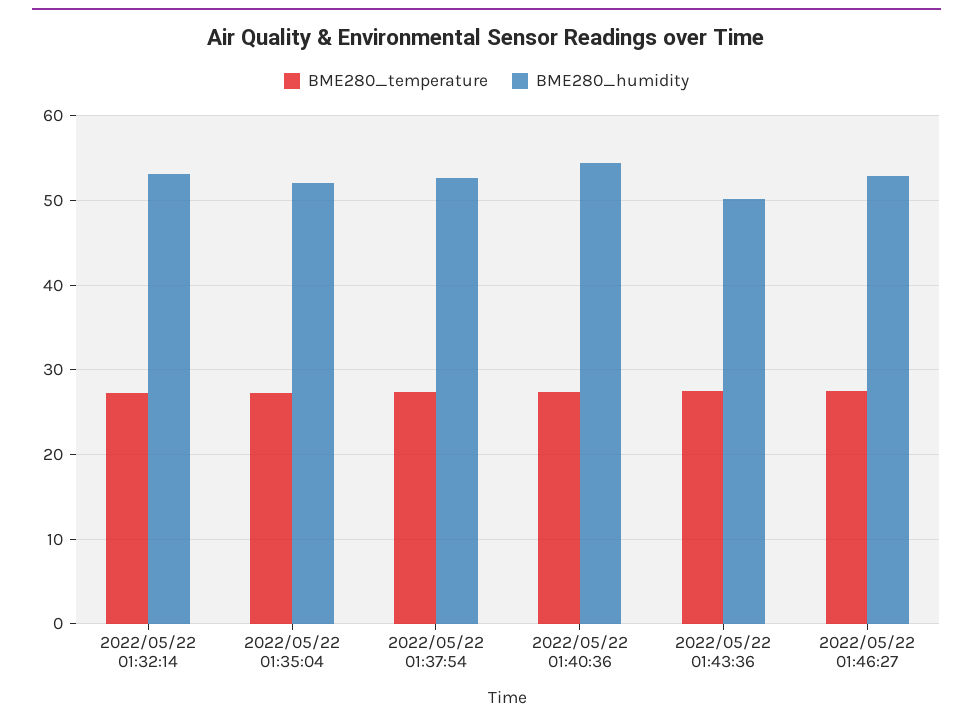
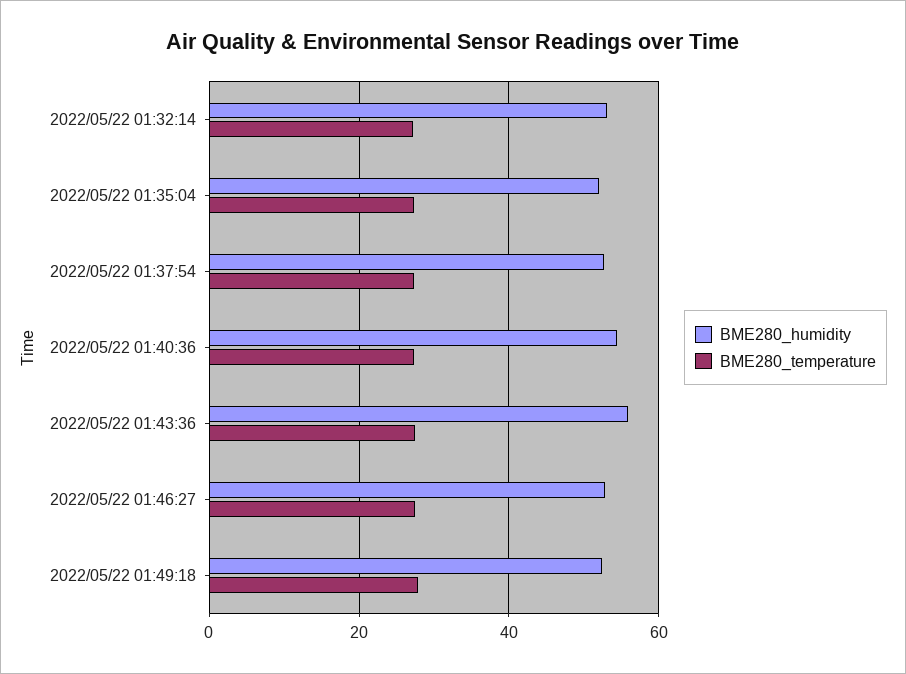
BME280_humidity, 2022/05/22 01:43:36: 50 -> 56
BME280_humidity, 2022/05/22 01:49:18: none -> 52
BME280_temperature, 2022/05/22 01:49:18: none -> 28

